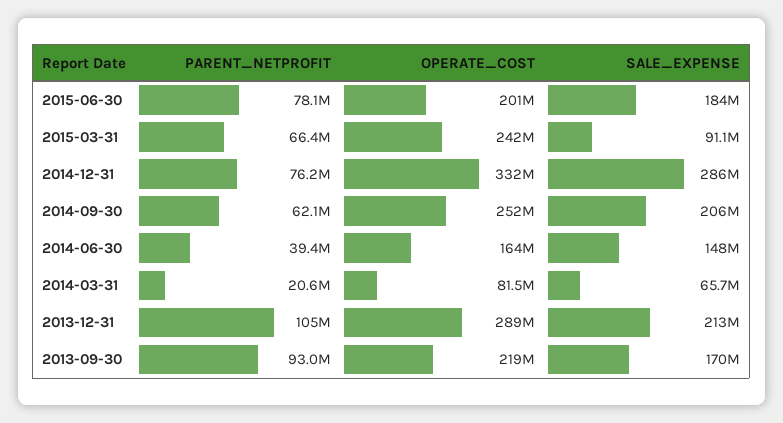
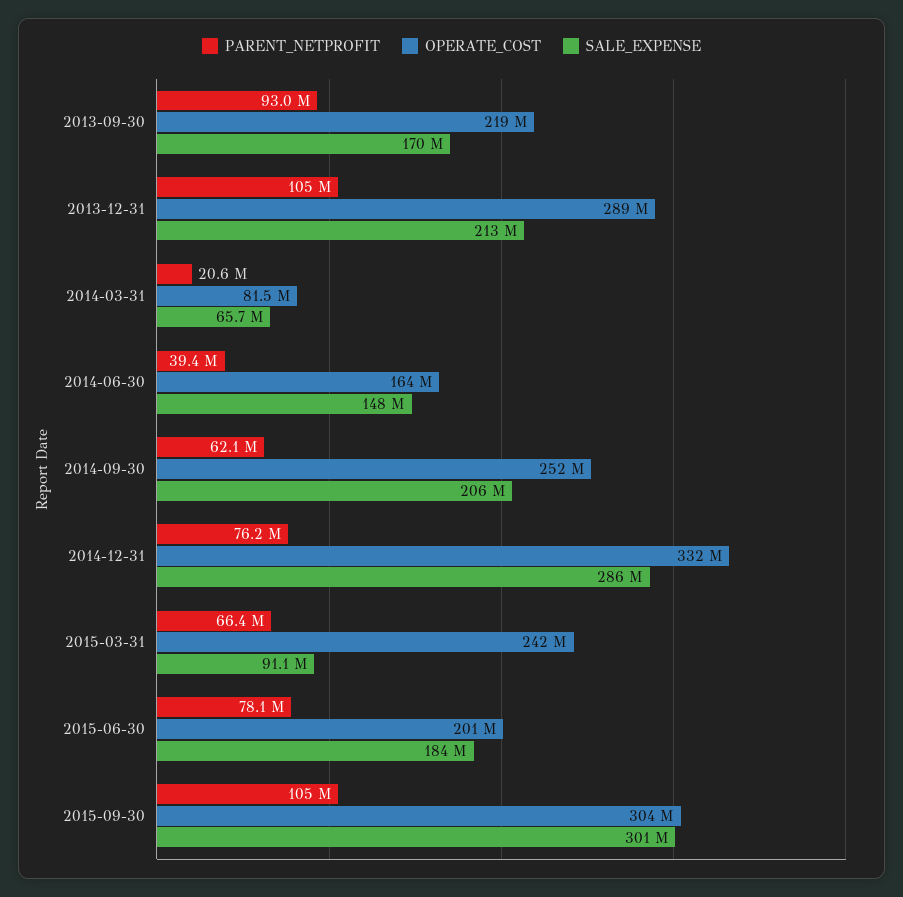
PARENT_NETPROFIT, 2015-09-30: none -> 105000000
OPERATE_COST, 2015-09-30: none -> 304000000
SALE_EXPENSE, 2015-09-30: none -> 301000000

